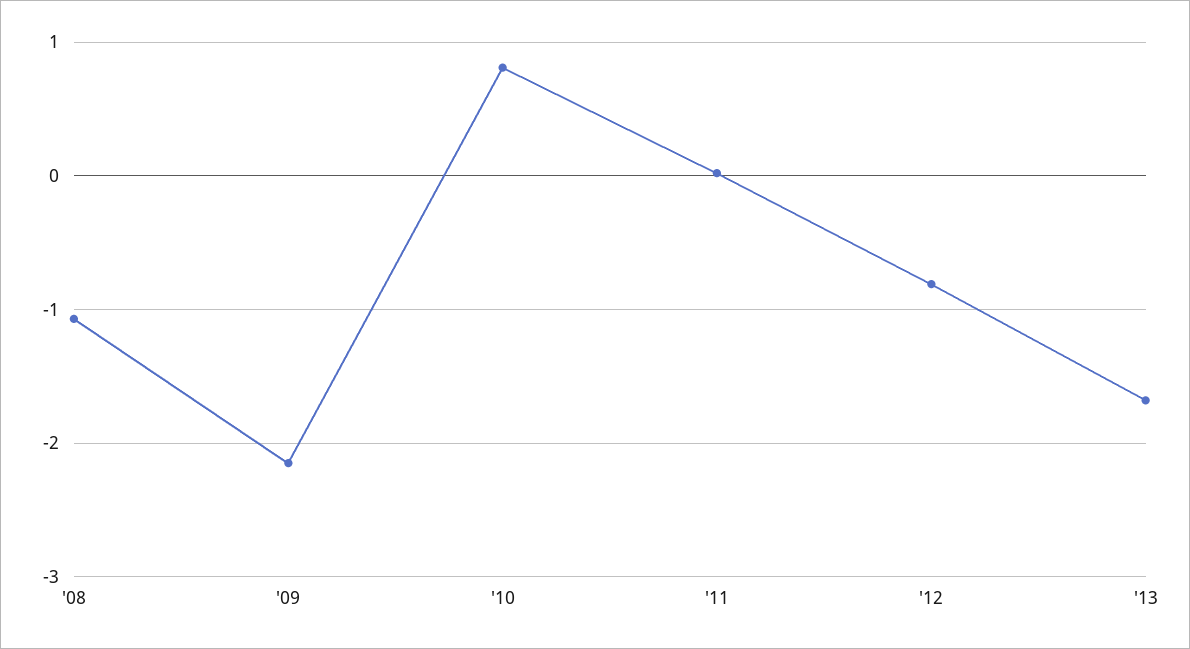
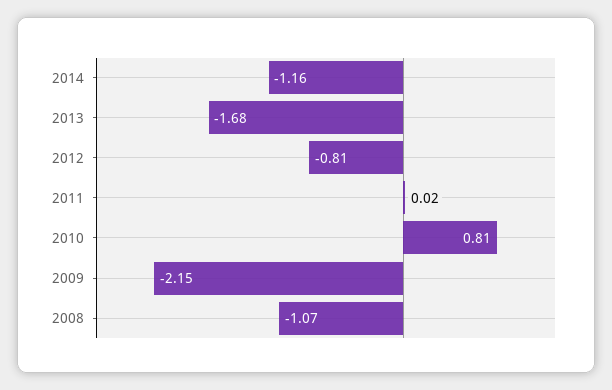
2014: none -> -1.16

